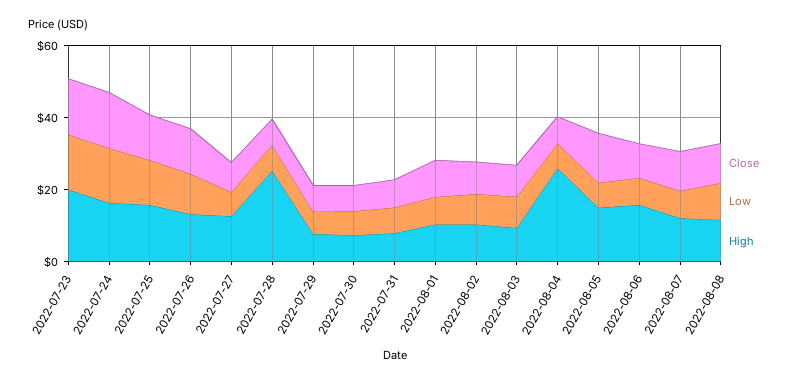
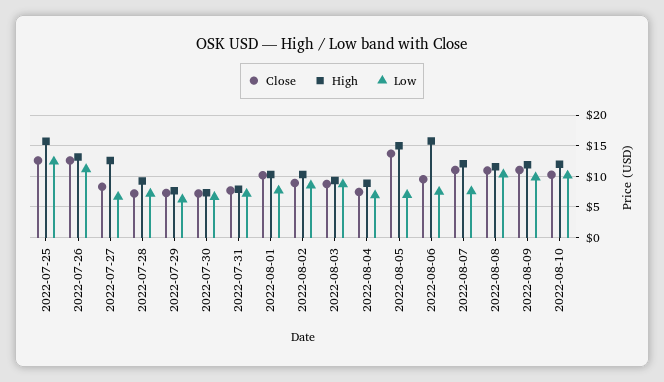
Close, 2022-07-23: 15 -> none
Low, 2022-07-23: 15 -> none
High, 2022-07-23: 20 -> none
Close, 2022-07-24: 15 -> none
Low, 2022-07-24: 15 -> none
High, 2022-07-24: 15 -> none
High, 2022-07-28: 25 -> 9
High, 2022-08-04: 25 -> 9
Close, 2022-08-09: none -> 11
High, 2022-08-09: none -> 12
Low, 2022-08-09: none -> 10
Close, 2022-08-10: none -> 10
High, 2022-08-10: none -> 12
Low, 2022-08-10: none -> 10

